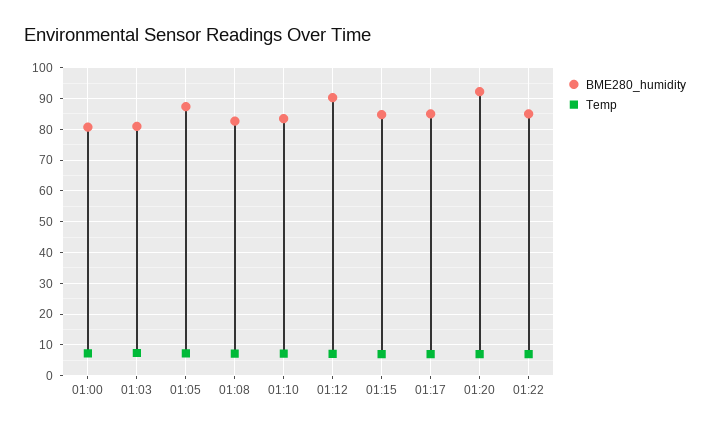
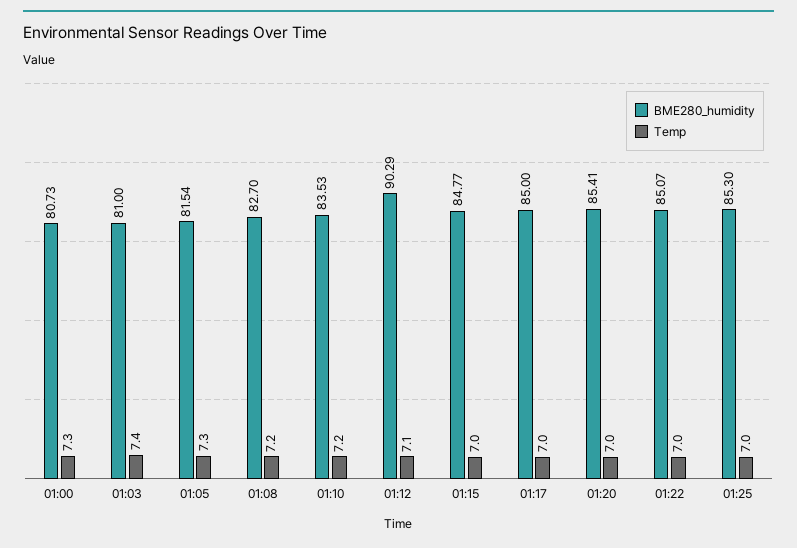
BME280_humidity, 01:05: 88 -> 81.54
BME280_humidity, 01:20: 92 -> 85.41
BME280_humidity, 01:25: none -> 85.3
Temp, 01:25: none -> 7

